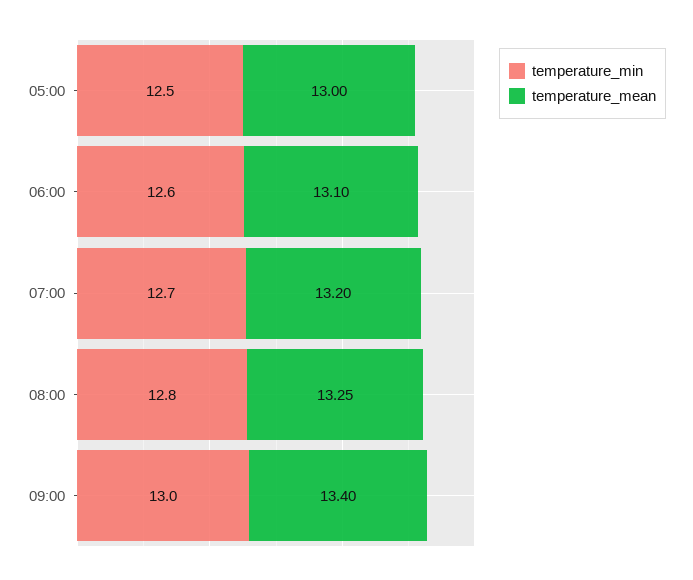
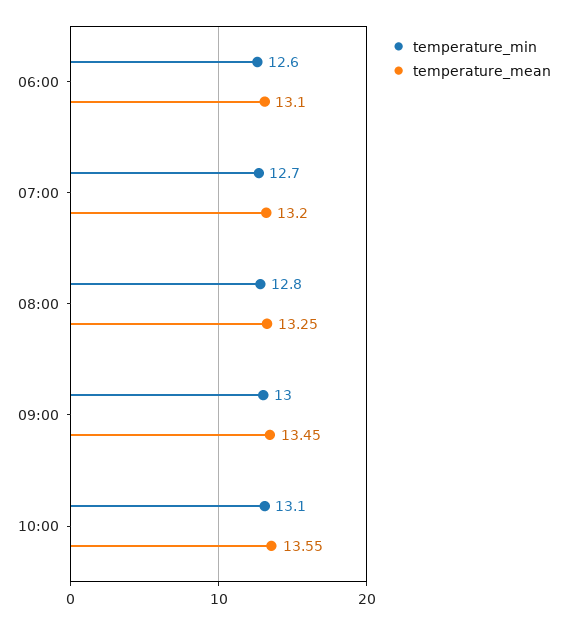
temperature_min, 05:00: 12.5 -> none
temperature_mean, 05:00: 13 -> none
temperature_mean, 09:00: 13.4 -> 13.45
temperature_min, 10:00: none -> 13.1
temperature_mean, 10:00: none -> 13.55

